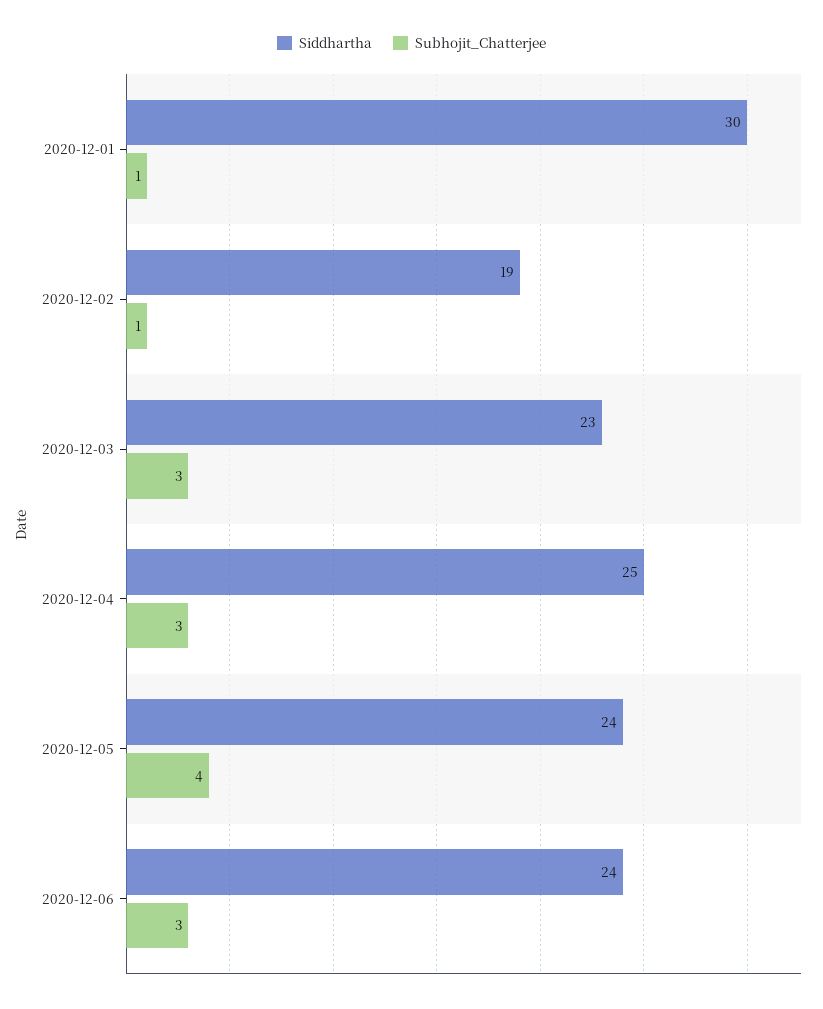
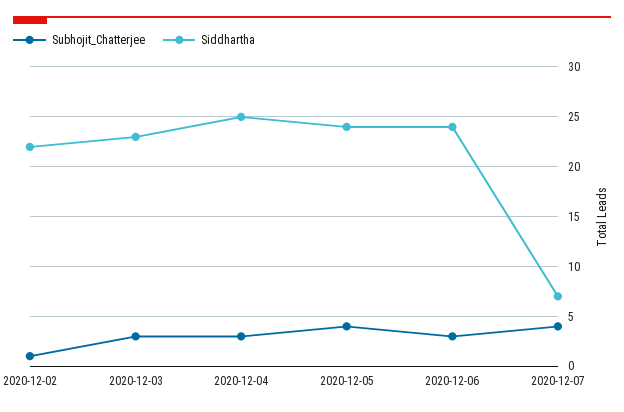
Siddhartha, 2020-12-01: 30 -> none
Subhojit_Chatterjee, 2020-12-01: 1 -> none
Siddhartha, 2020-12-02: 19 -> 22
Subhojit_Chatterjee, 2020-12-07: none -> 4
Siddhartha, 2020-12-07: none -> 7

